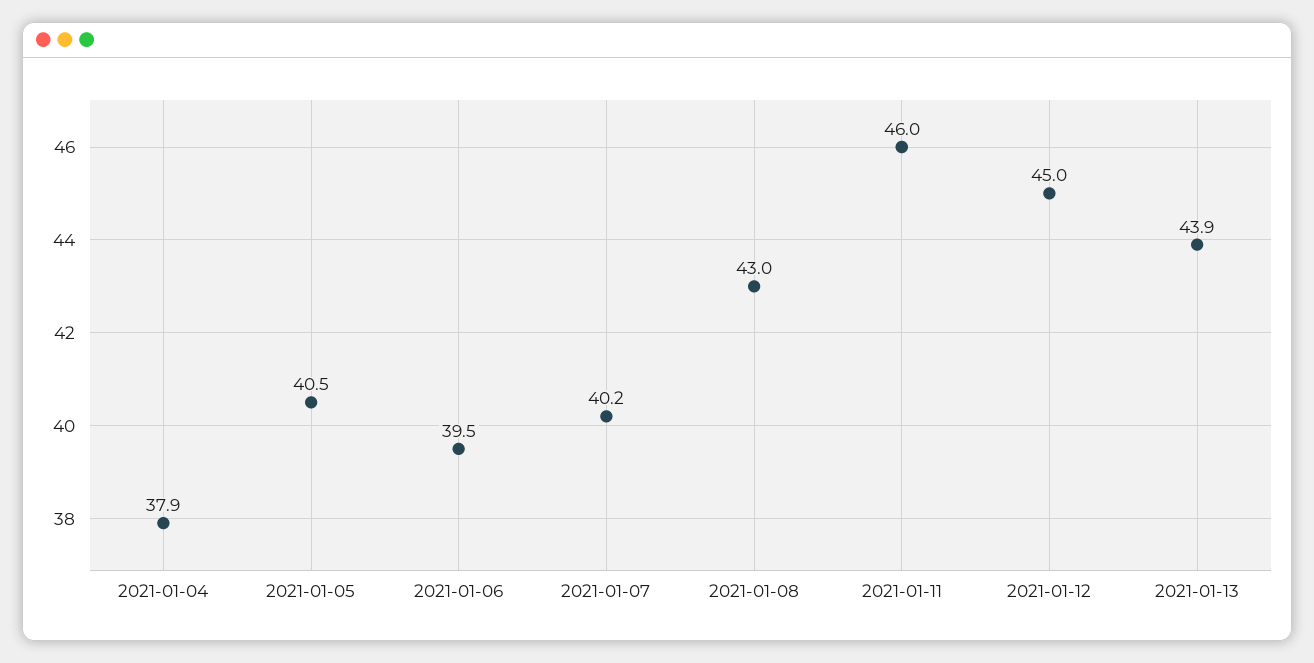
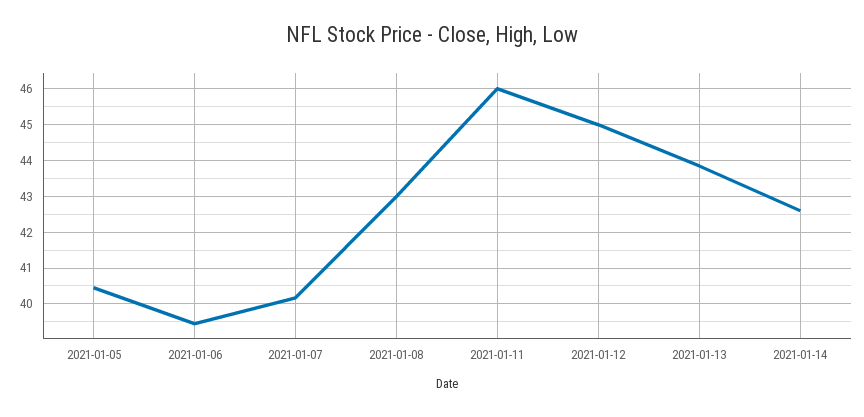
2021-01-04: 37.9 -> none
2021-01-14: none -> 42.6

